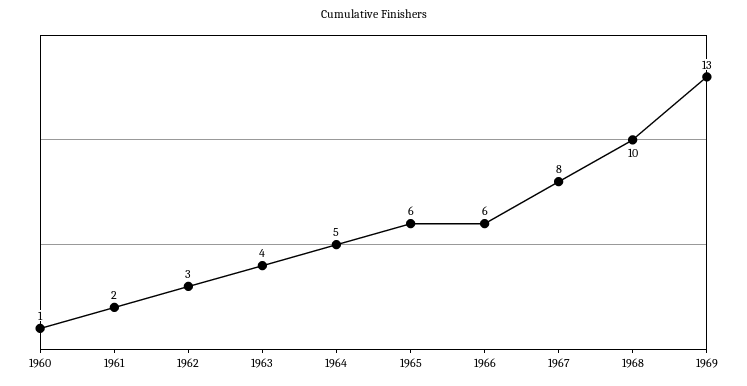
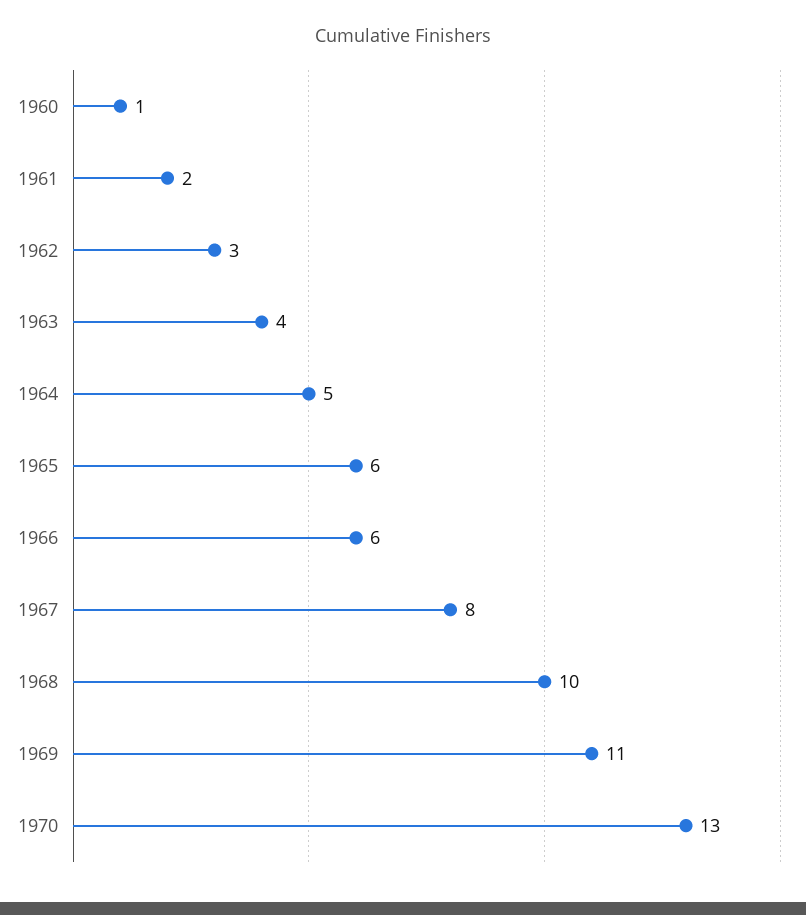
1969: 13 -> 11
1970: none -> 13

